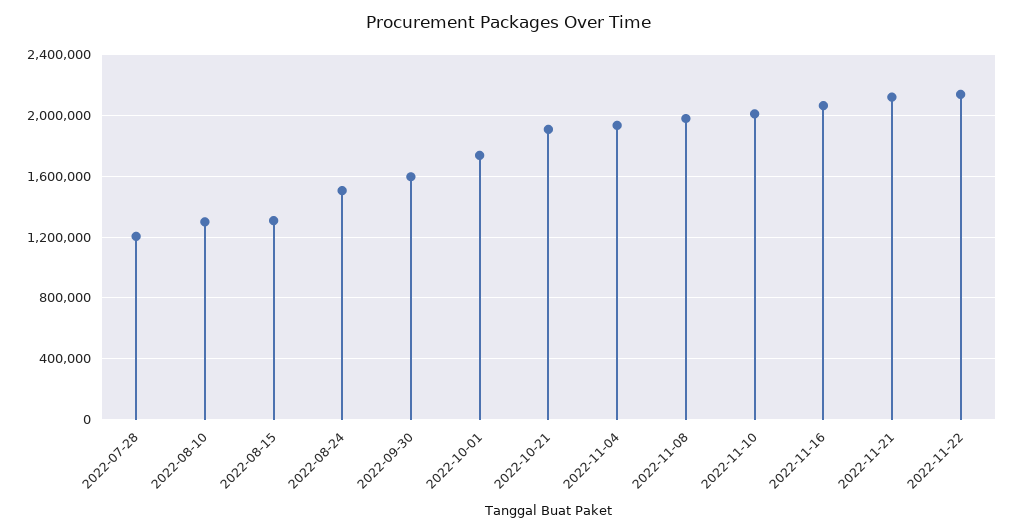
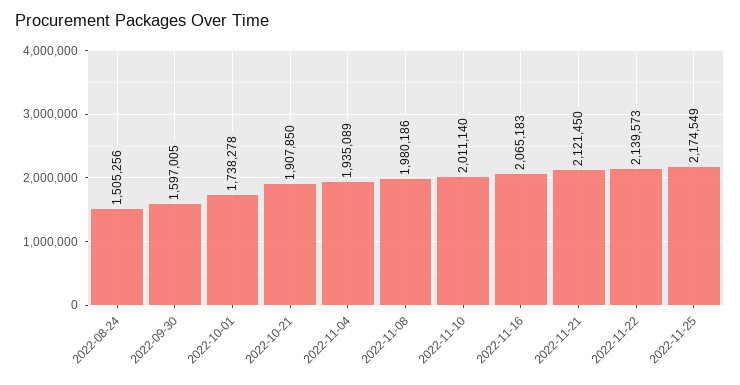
2022-07-28: 1200000 -> none
2022-08-10: 1300000 -> none
2022-08-15: 1300000 -> none
2022-11-25: none -> 2174549

